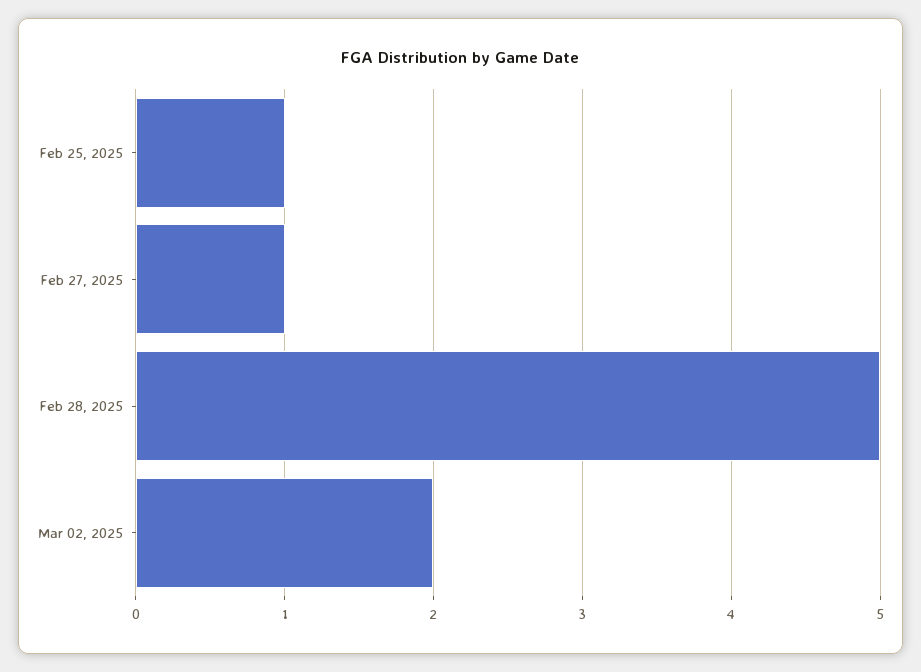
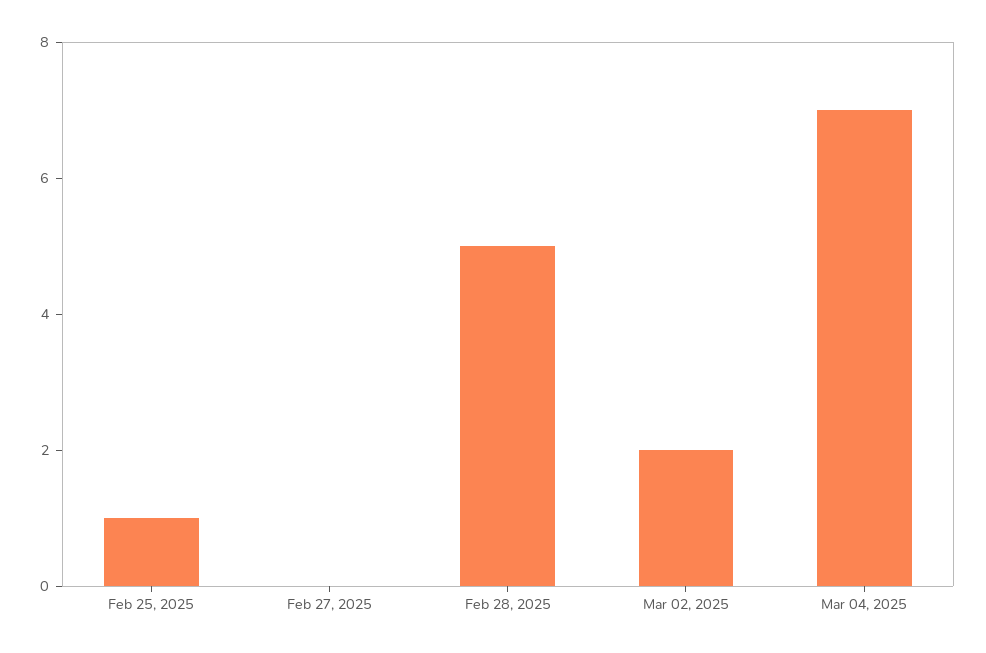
Feb 27, 2025: 1 -> 0
Mar 04, 2025: none -> 7

